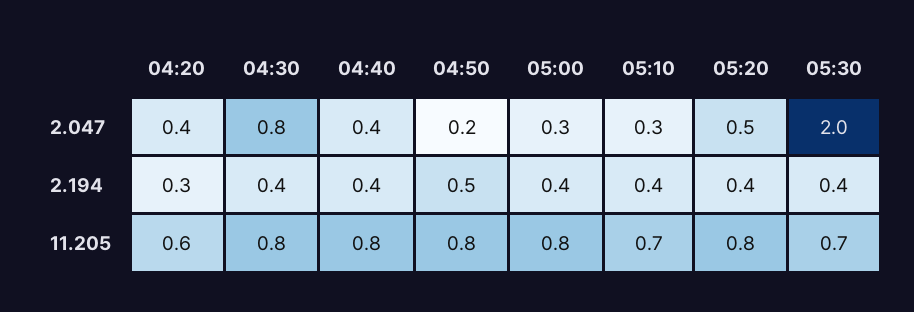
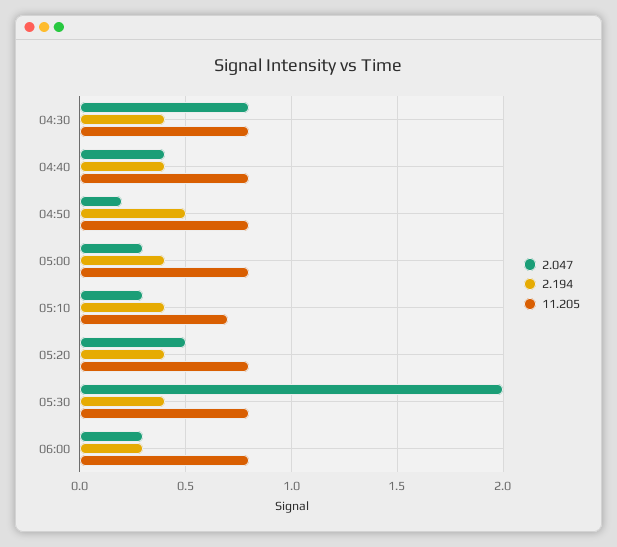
2.047, 04:20: 0.4 -> none
2.194, 04:20: 0.3 -> none
11.205, 04:20: 0.6 -> none
11.205, 05:30: 0.7 -> 0.8
2.047, 06:00: none -> 0.3
2.194, 06:00: none -> 0.3
11.205, 06:00: none -> 0.8

